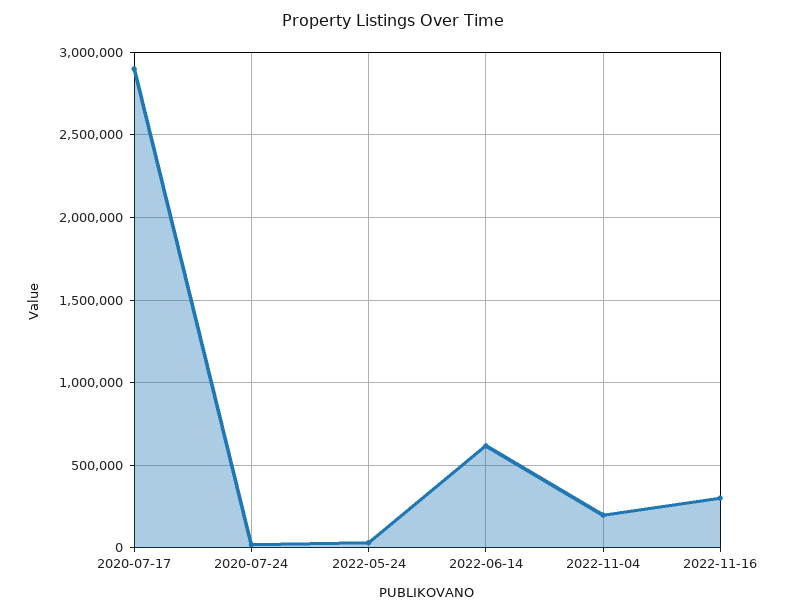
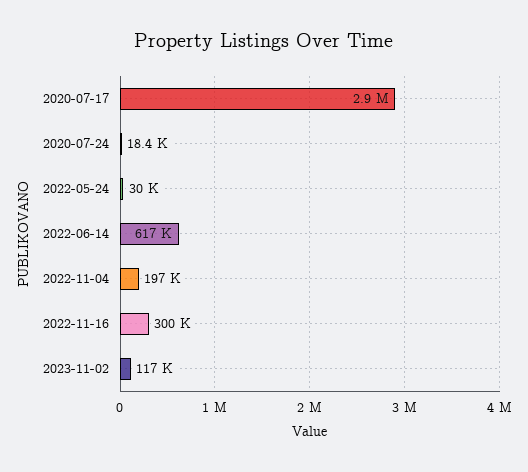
2023-11-02: none -> 117000

